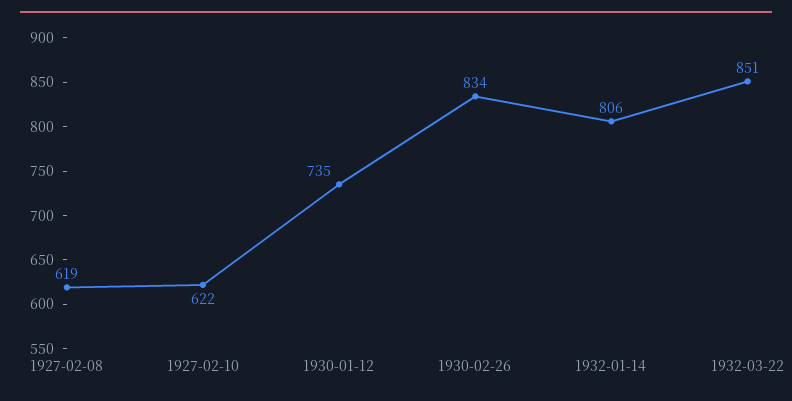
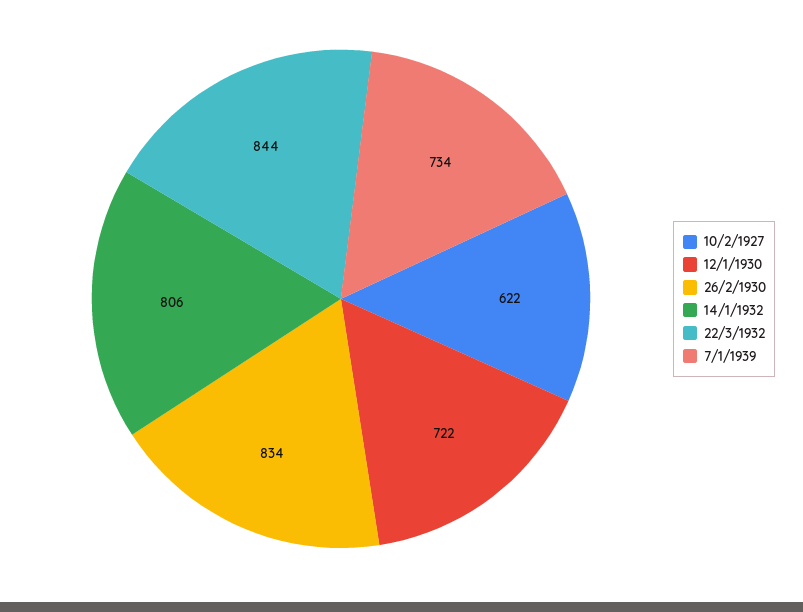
1927-02-08: 619 -> none
1930-01-12: 735 -> 722
1932-03-22: 851 -> 844
7/1/1939: none -> 734

